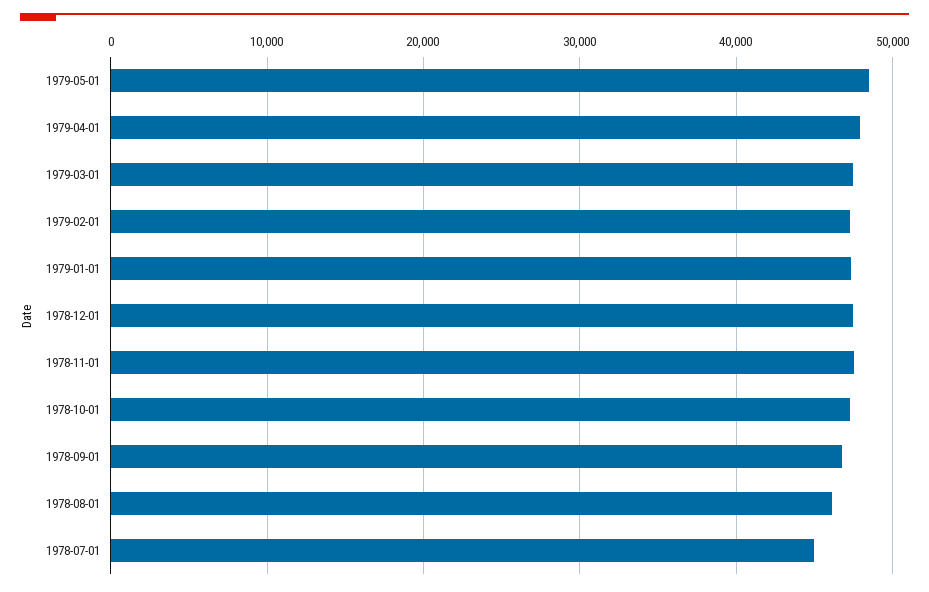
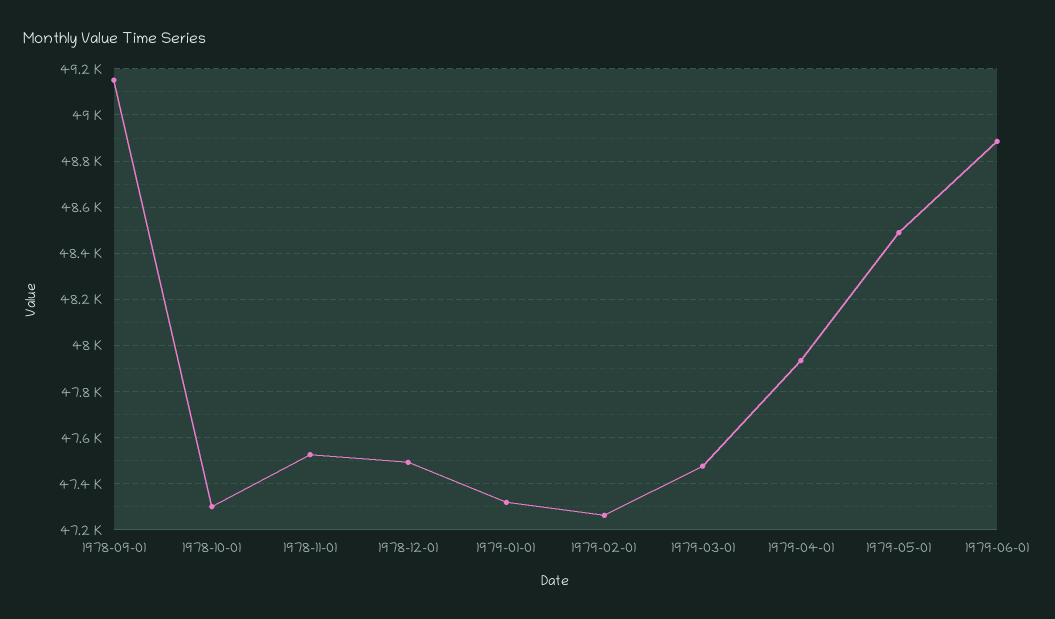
1978-09-01: 47000 -> 49150
1978-08-01: 46000 -> none
1978-07-01: 45000 -> none
1979-06-01: none -> 48900

